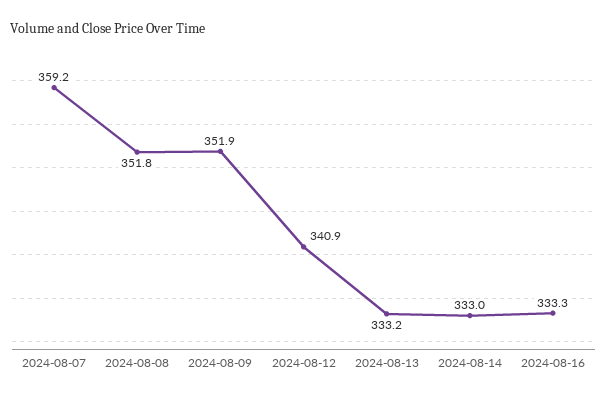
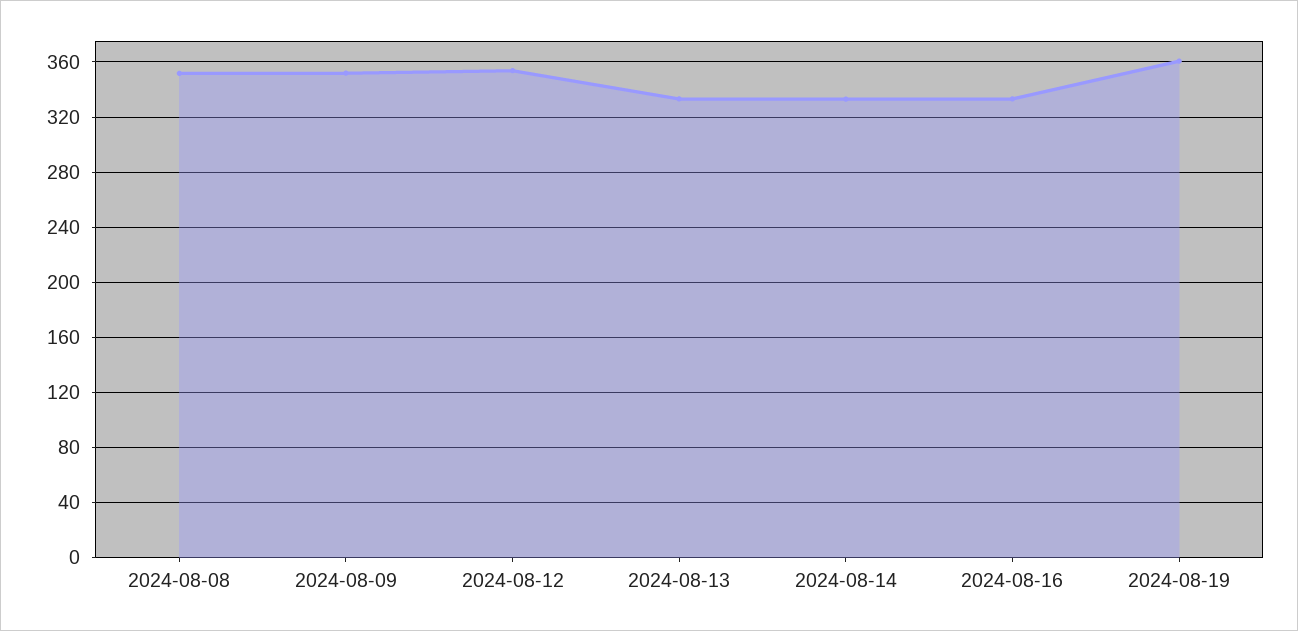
2024-08-07: 359.2 -> none
2024-08-12: 340.9 -> 355
2024-08-19: none -> 360

